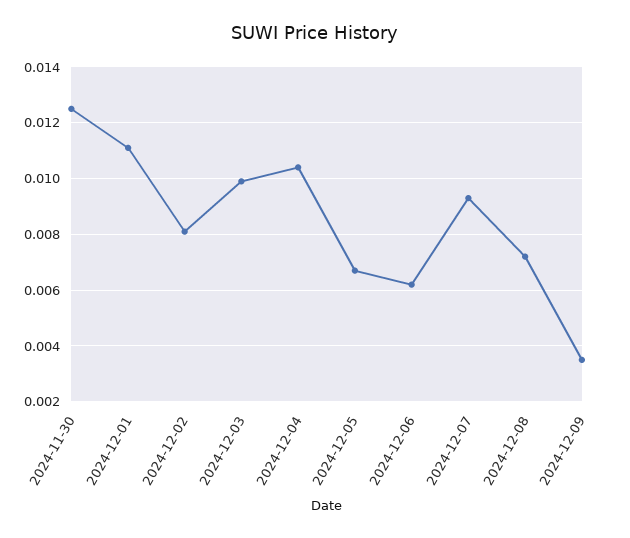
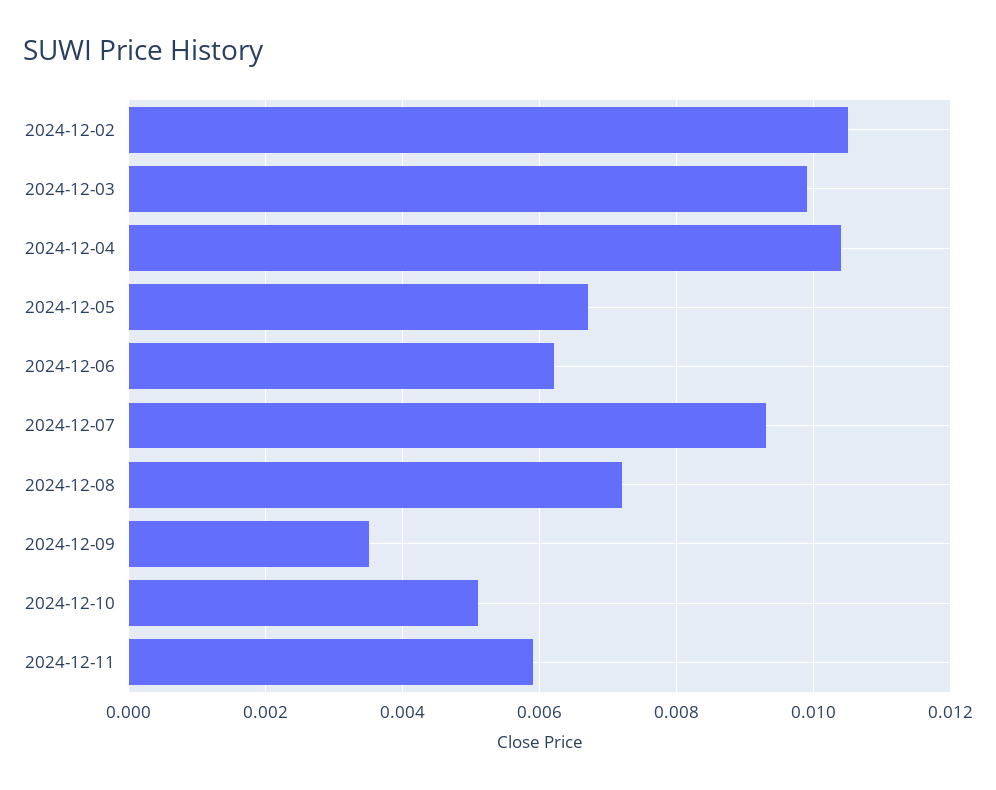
2024-11-30: 0.0125 -> none
2024-12-01: 0.011 -> none
2024-12-02: 0.008 -> 0.0105
2024-12-10: none -> 0.005
2024-12-11: none -> 0.006

